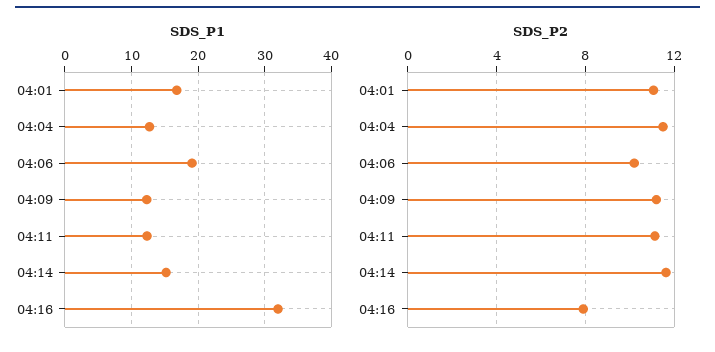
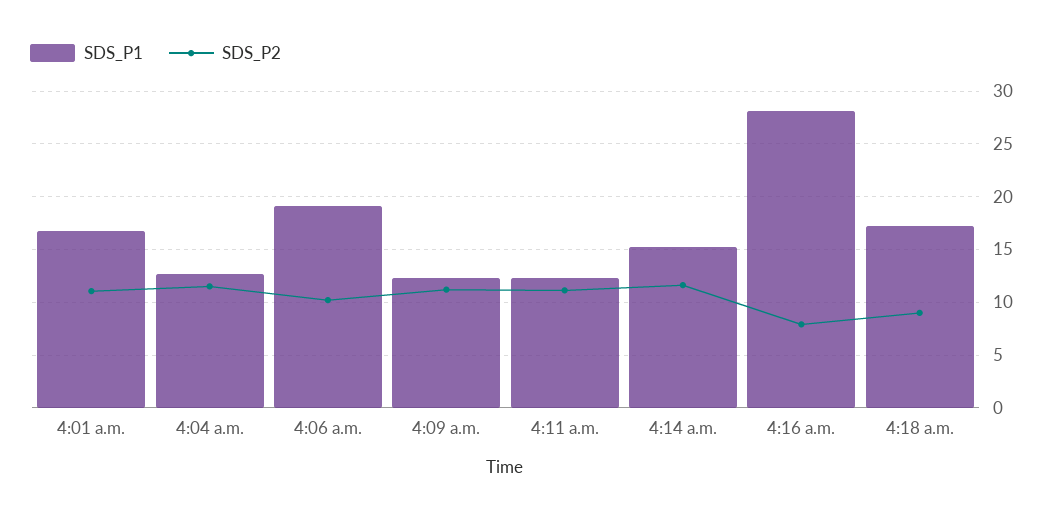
SDS_P1, 04:16: 32 -> 28
SDS_P1, 4:18 a.m.: none -> 17
SDS_P2, 4:18 a.m.: none -> 9

